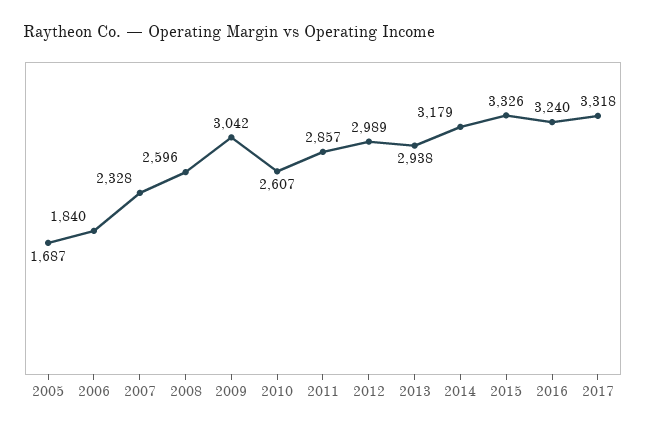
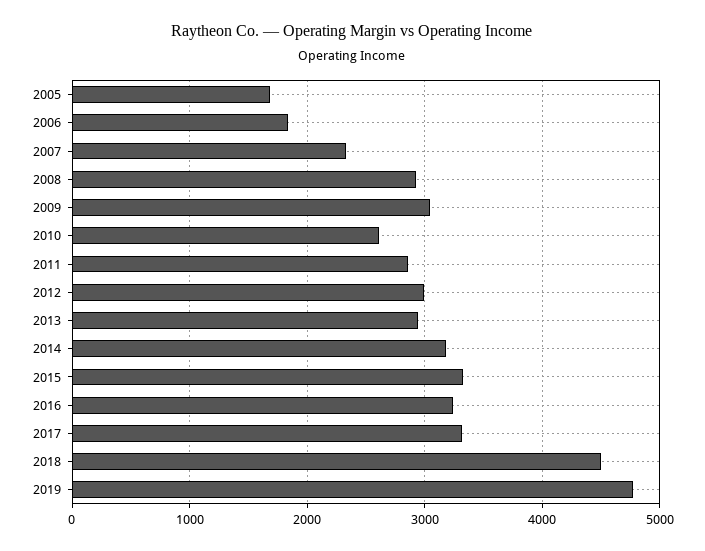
2008: 2596 -> 2900
2018: none -> 4500
2019: none -> 4800

